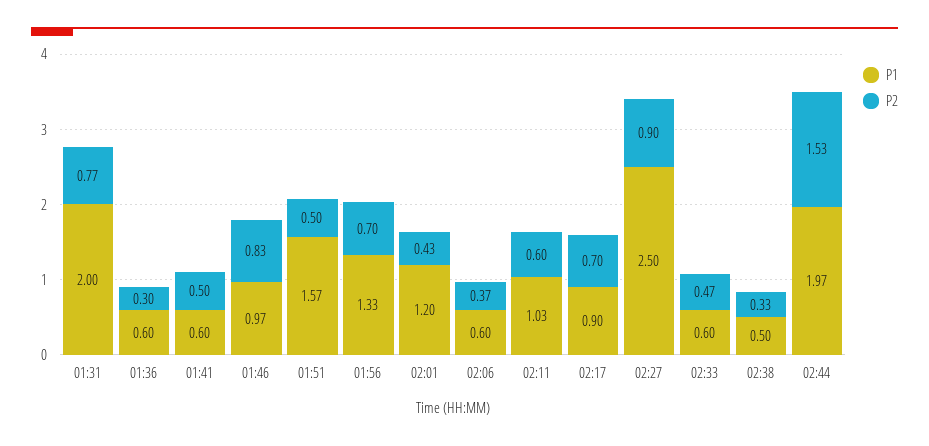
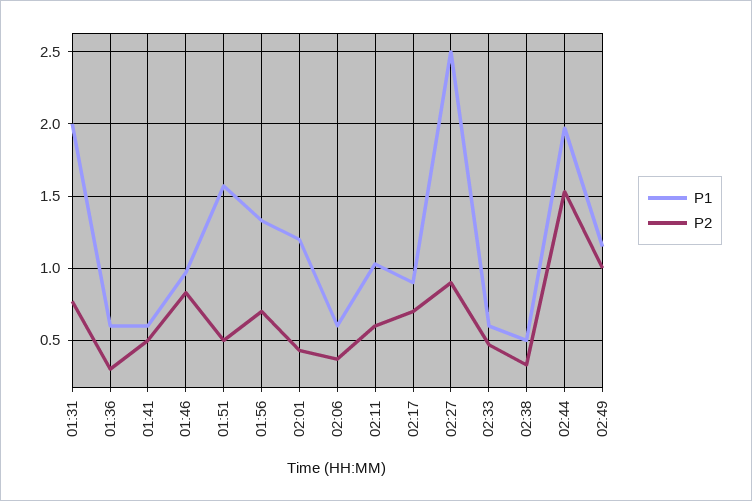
P1, 02:49: none -> 1.15
P2, 02:49: none -> 1

